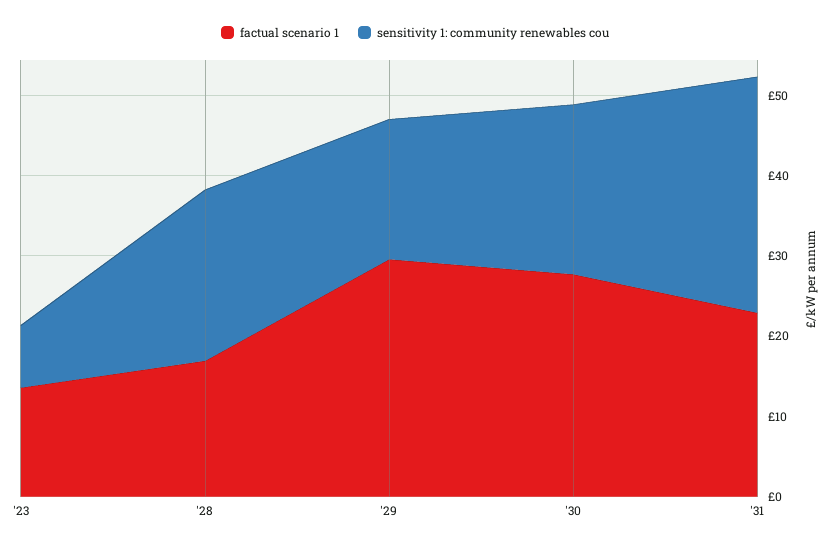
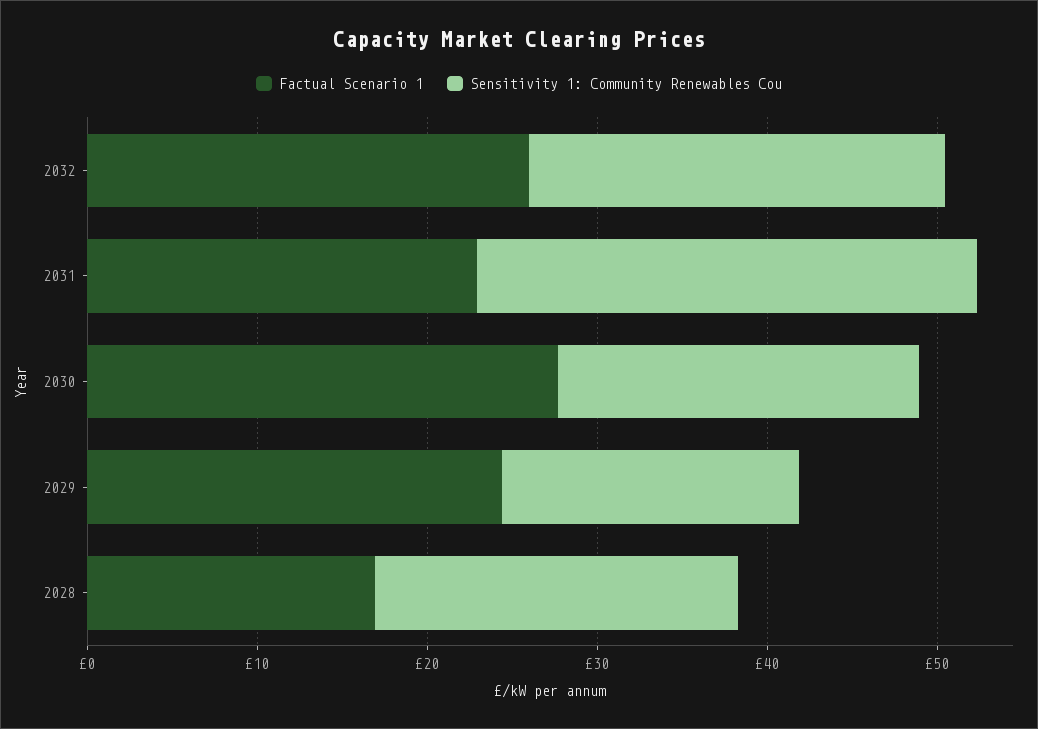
factual scenario 1, '23: 14 -> none
sensitivity 1: community renewables cou, '23: 8 -> none
factual scenario 1, '29: 30 -> 24
factual scenario 1, 2032: none -> 26
sensitivity 1: community renewables cou, 2032: none -> 24

